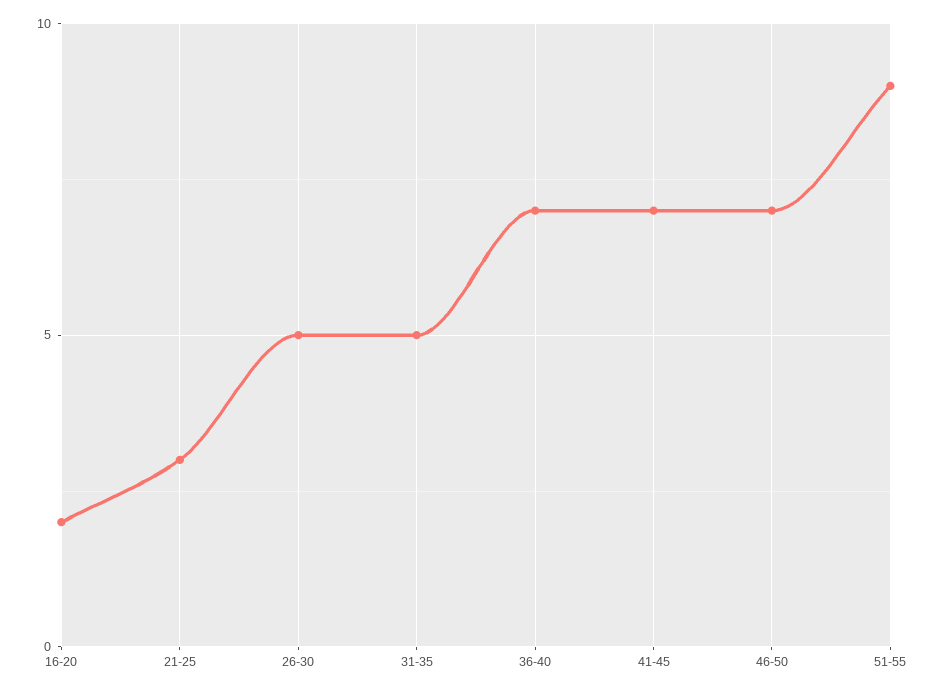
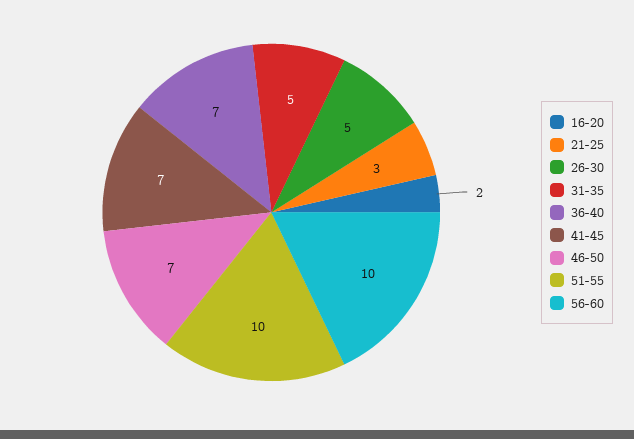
51-55: 9 -> 10
56-60: none -> 10

